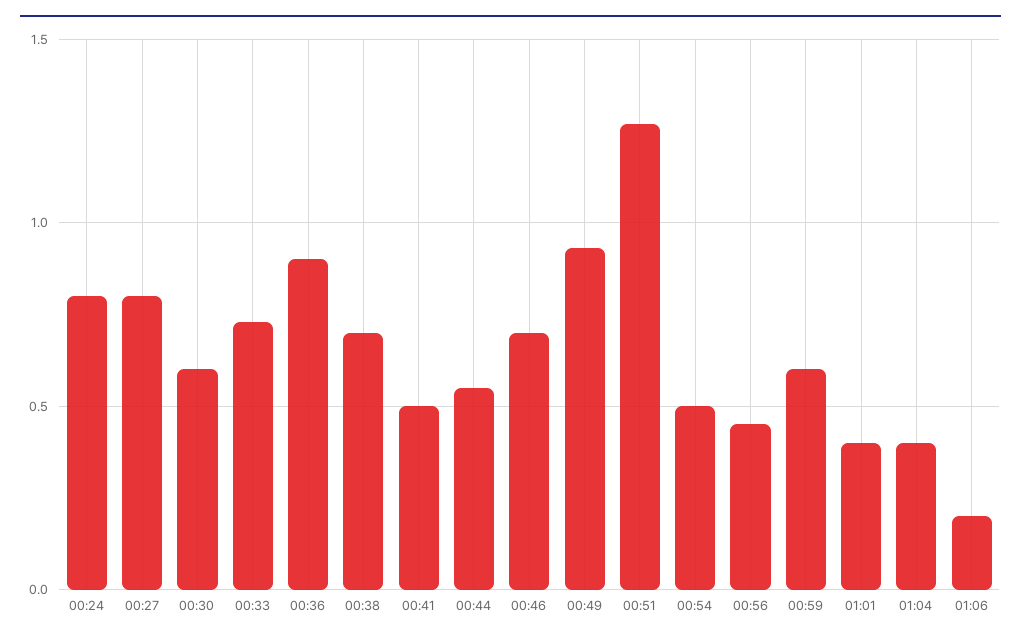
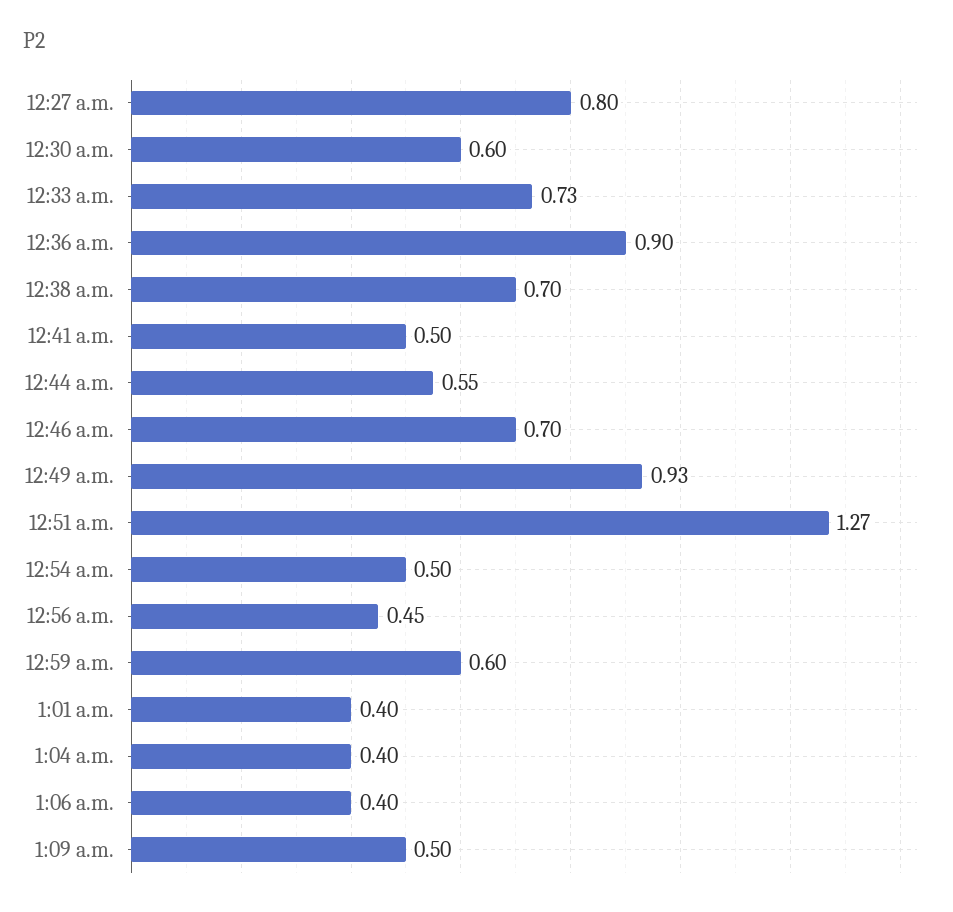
00:24: 0.8 -> none
01:06: 0.2 -> 0.4
1:09 a.m.: none -> 0.5

